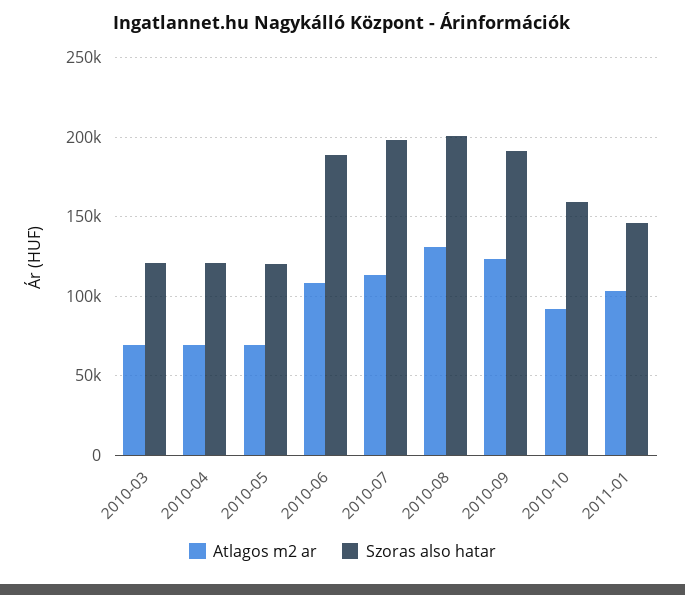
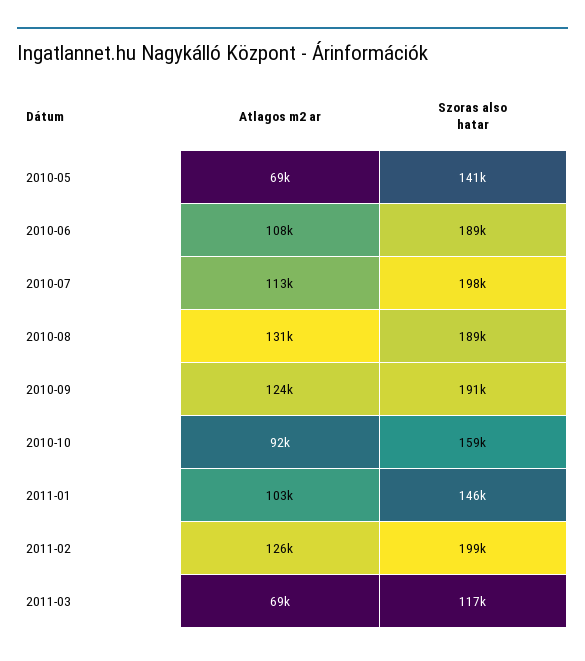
Atlagos m2 ar, 2010-03: 70000 -> none
Szoras also hatar, 2010-03: 120000 -> none
Atlagos m2 ar, 2010-04: 70000 -> none
Szoras also hatar, 2010-04: 120000 -> none
Szoras also hatar, 2010-05: 120000 -> 141000
Szoras also hatar, 2010-08: 200000 -> 189000
Atlagos m2 ar, 2011-02: none -> 126000
Szoras also hatar, 2011-02: none -> 199000
Atlagos m2 ar, 2011-03: none -> 69000
Szoras also hatar, 2011-03: none -> 117000

